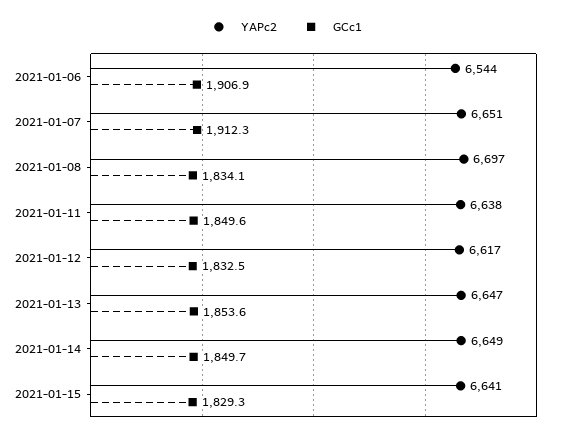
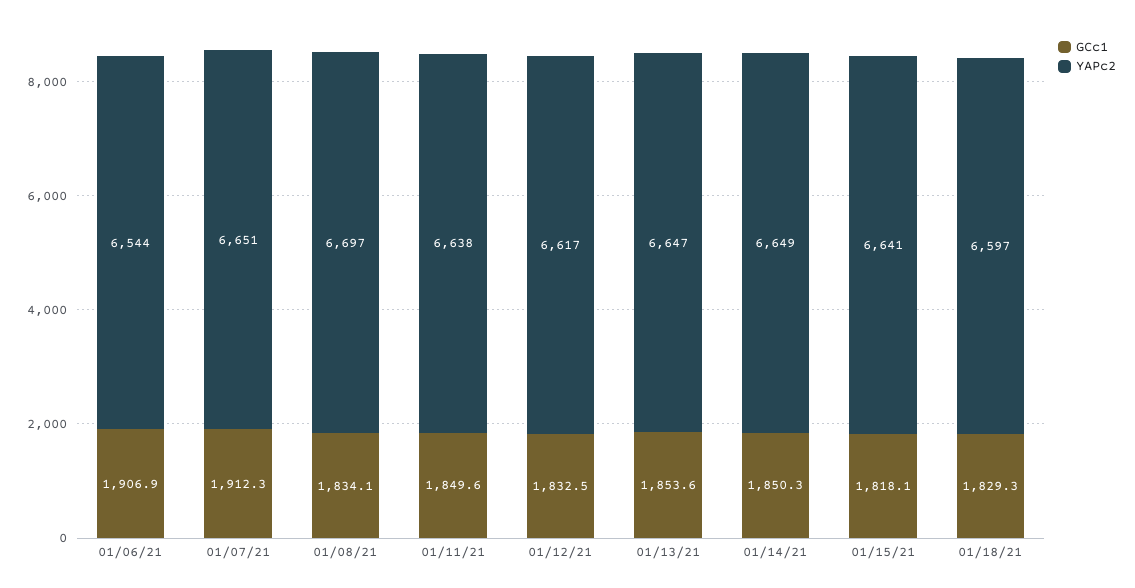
GCc1, 2021-01-14: 1849.7 -> 1850.3
GCc1, 2021-01-15: 1829.3 -> 1818.1
GCc1, 01/18/21: none -> 1829.3
YAPc2, 01/18/21: none -> 6597

